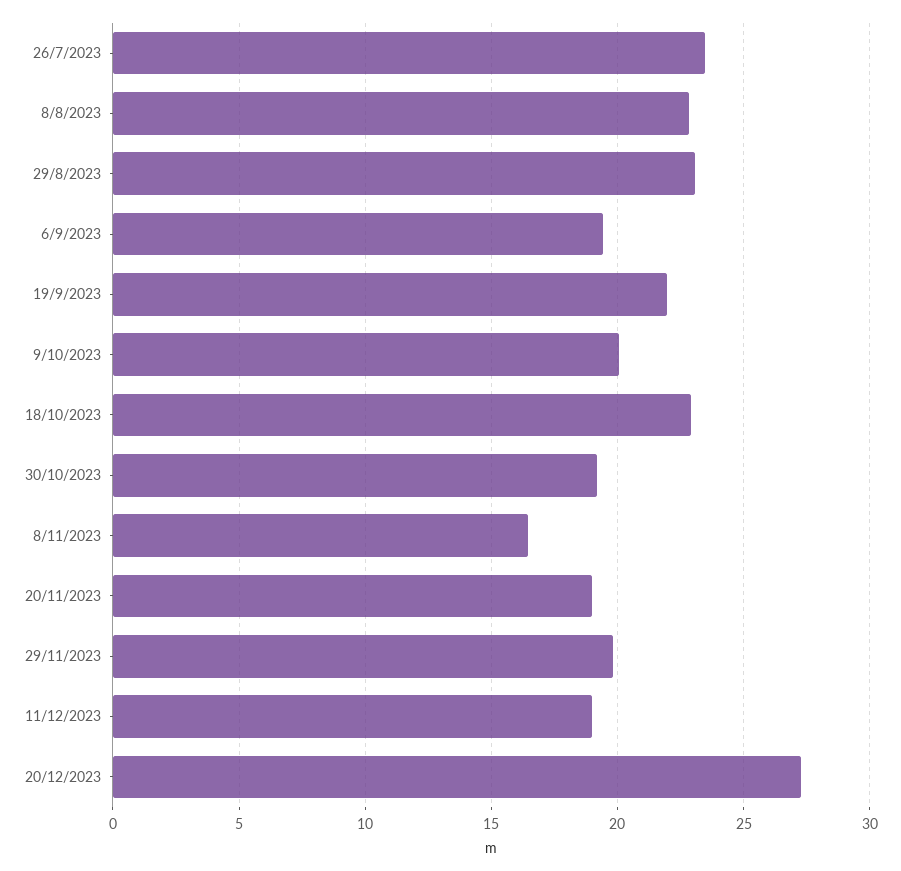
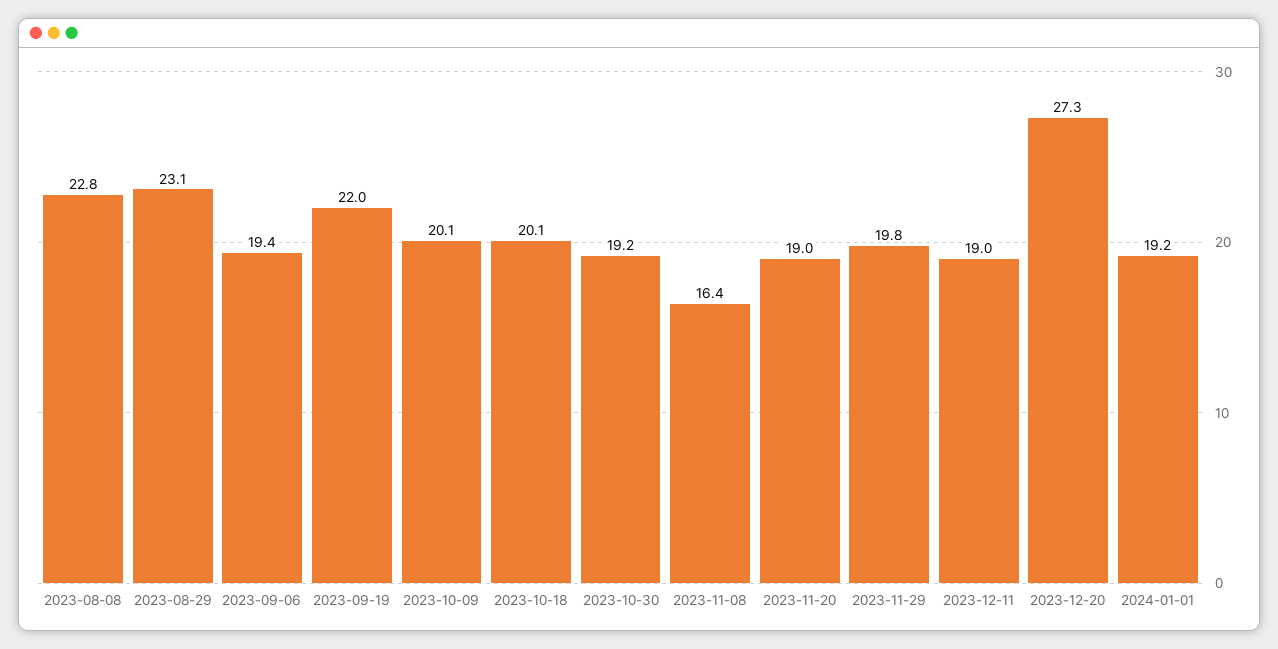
26/7/2023: 23.5 -> none
18/10/2023: 23 -> 20.1
2024-01-01: none -> 19.2

